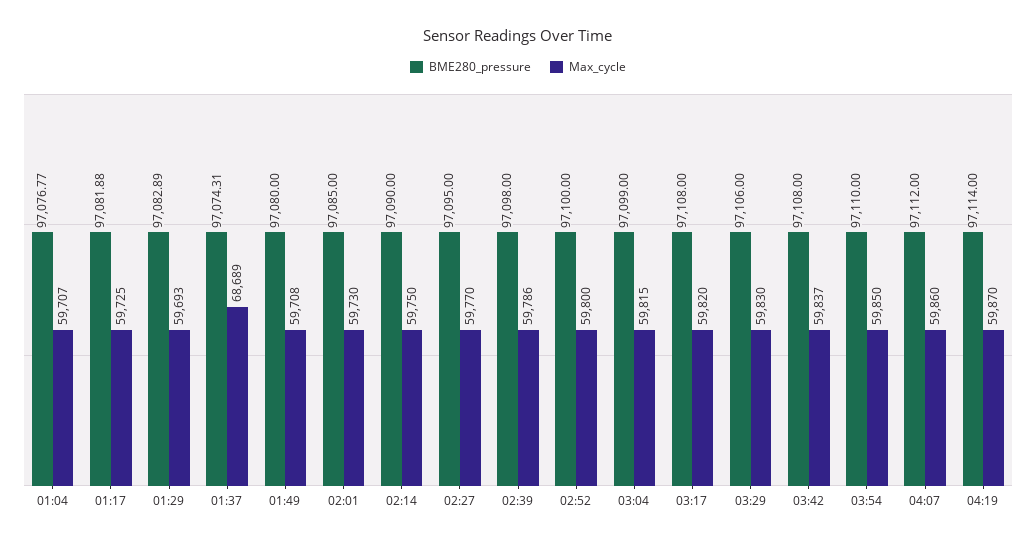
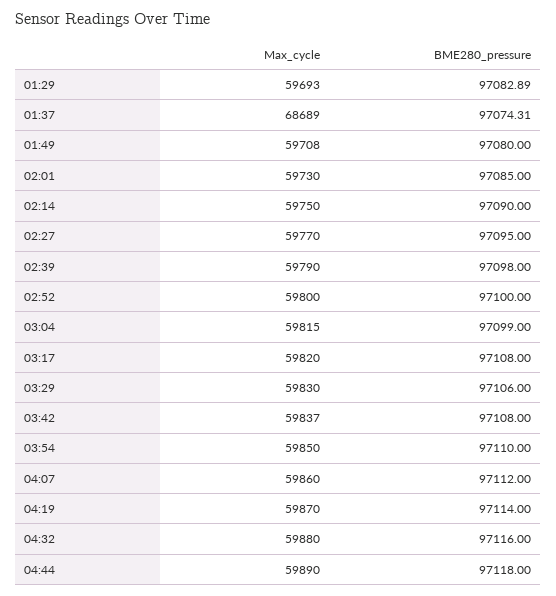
BME280_pressure, 01:04: 97076.77 -> none
Max_cycle, 01:04: 59707 -> none
BME280_pressure, 01:17: 97081.88 -> none
Max_cycle, 01:17: 59725 -> none
Max_cycle, 02:39: 59786 -> 59790
Max_cycle, 04:32: none -> 59880
BME280_pressure, 04:32: none -> 97116
Max_cycle, 04:44: none -> 59890
BME280_pressure, 04:44: none -> 97118

